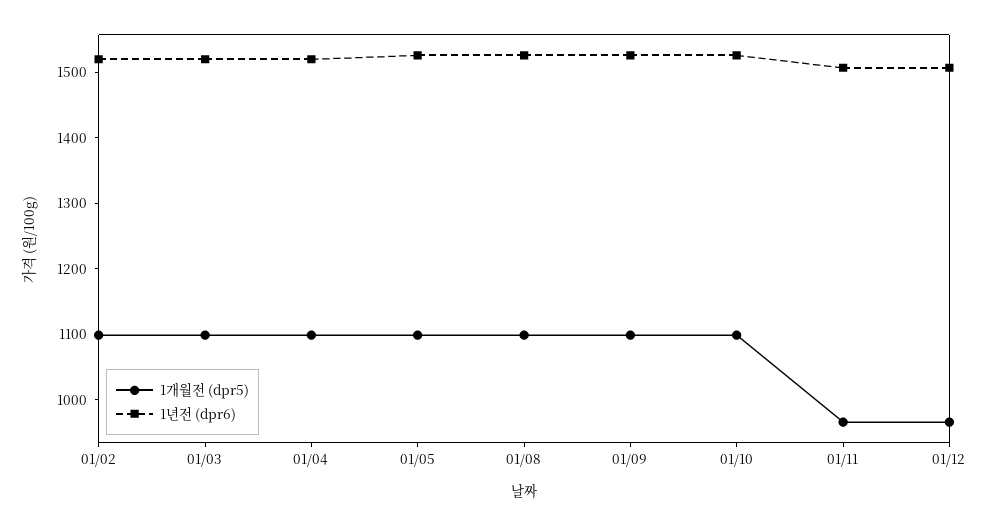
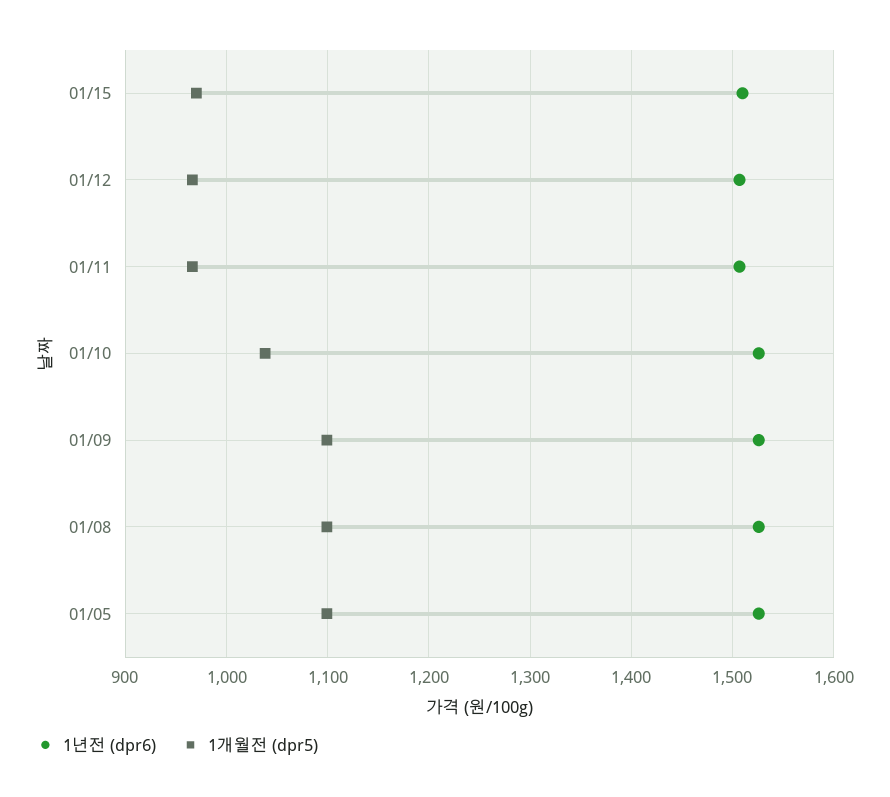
1개월전 (dpr5), 01/02: 1100 -> none
1년전 (dpr6), 01/02: 1520 -> none
1개월전 (dpr5), 01/03: 1100 -> none
1년전 (dpr6), 01/03: 1520 -> none
1개월전 (dpr5), 01/04: 1100 -> none
1년전 (dpr6), 01/04: 1520 -> none
1개월전 (dpr5), 01/10: 1100 -> 1040
1년전 (dpr6), 01/15: none -> 1510
1개월전 (dpr5), 01/15: none -> 970

